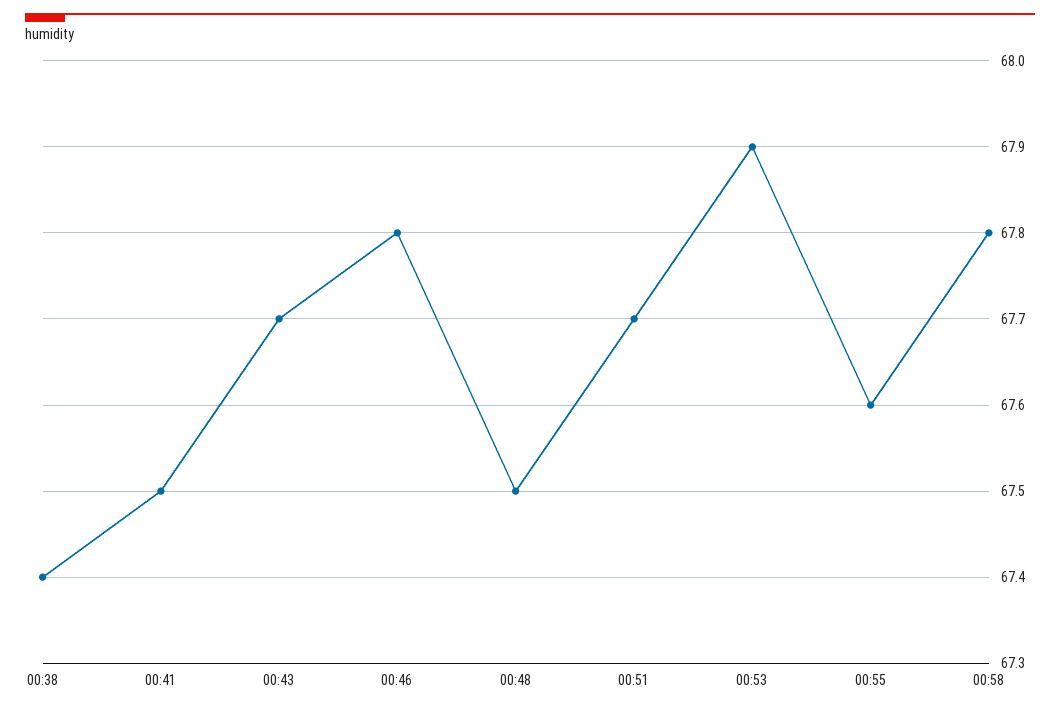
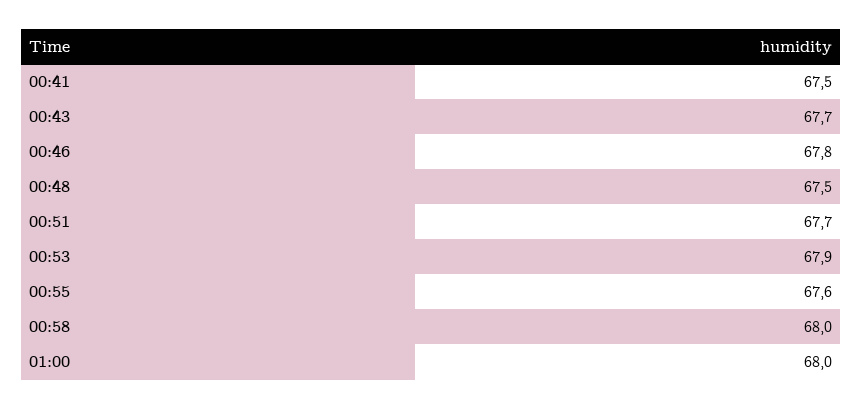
00:38: 67.4 -> none
00:58: 67.8 -> 68
01:00: none -> 68

